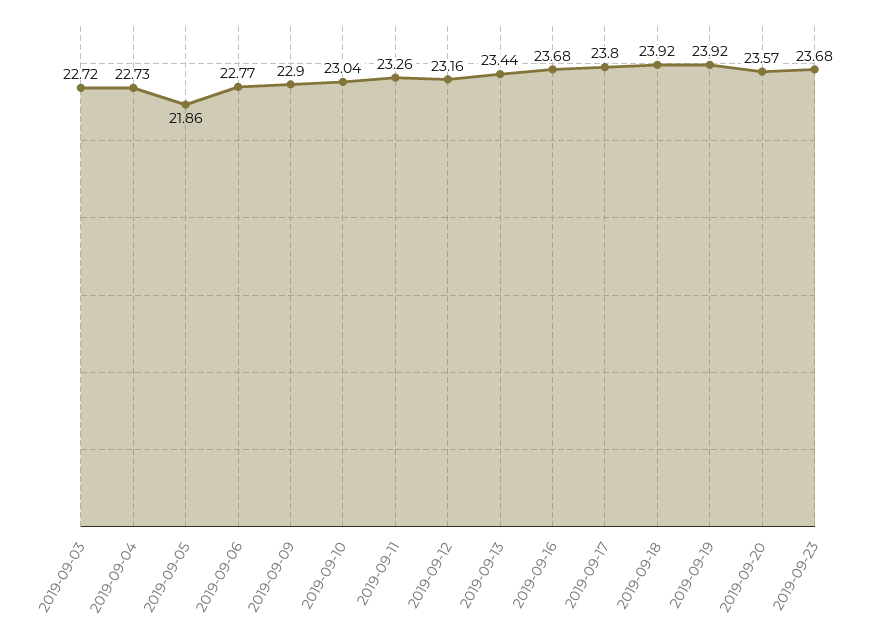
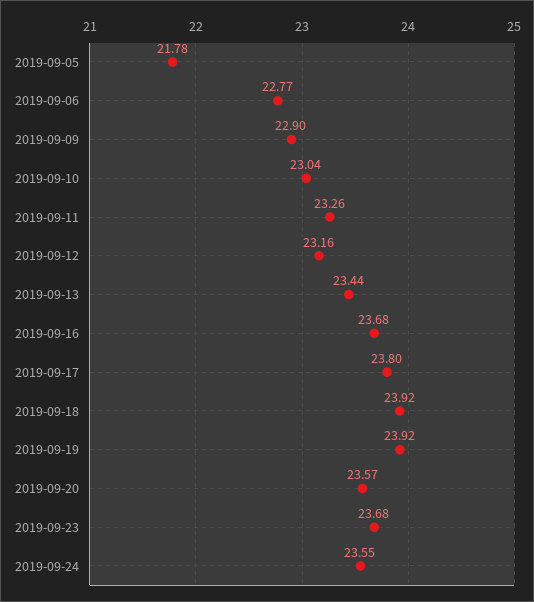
2019-09-03: 22.72 -> none
2019-09-04: 22.73 -> none
2019-09-05: 21.86 -> 21.78
2019-09-24: none -> 23.55

